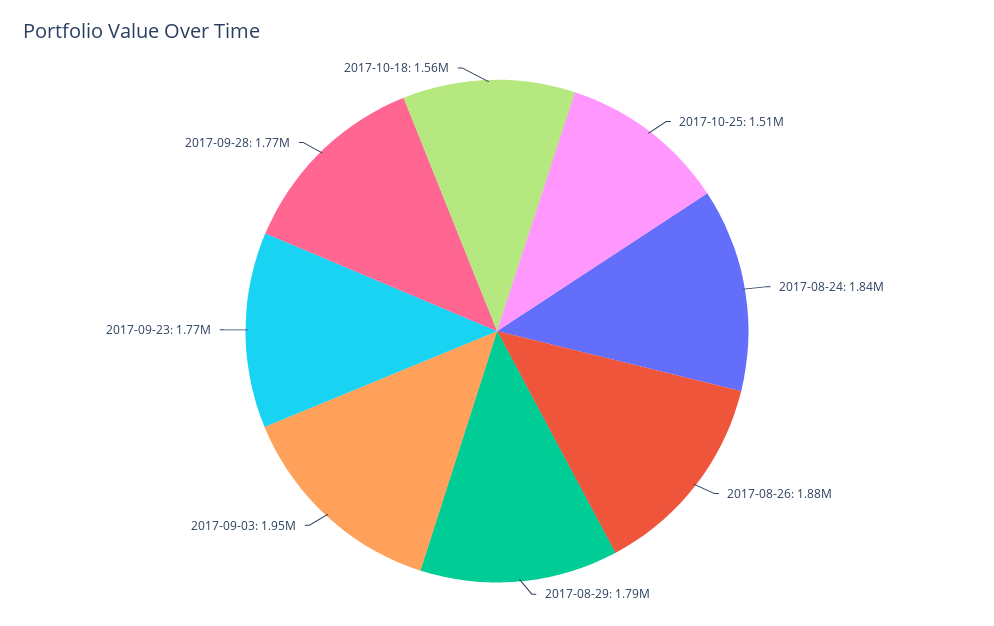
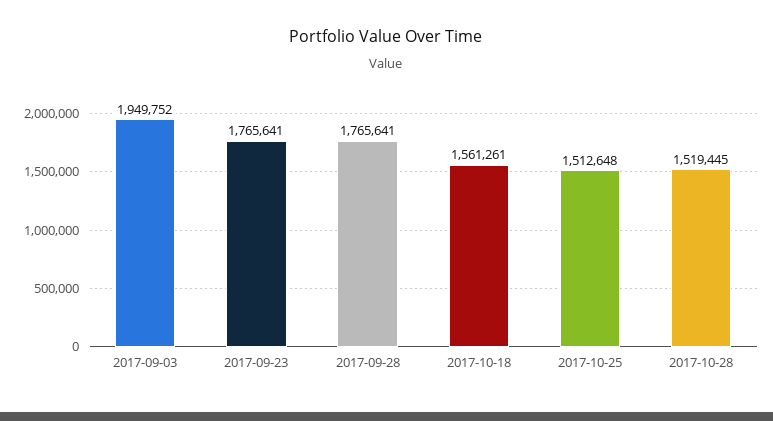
2017-08-24: 1840000 -> none
2017-08-26: 1880000 -> none
2017-08-29: 1790000 -> none
2017-10-28: none -> 1519445

